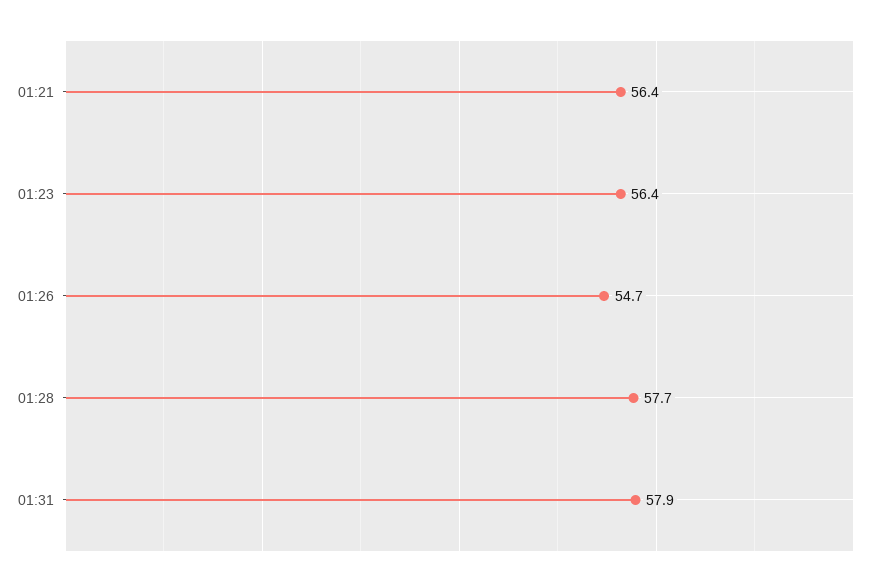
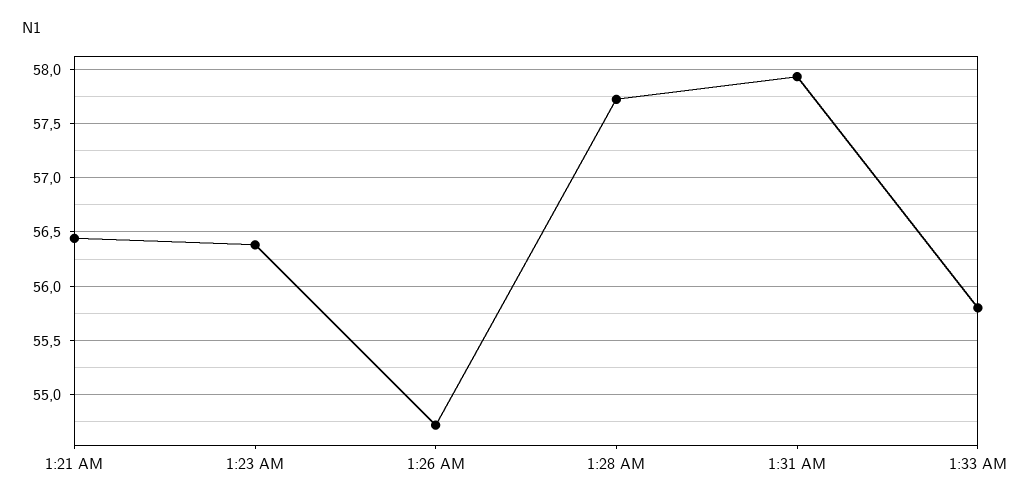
1:33 AM: none -> 55.8

